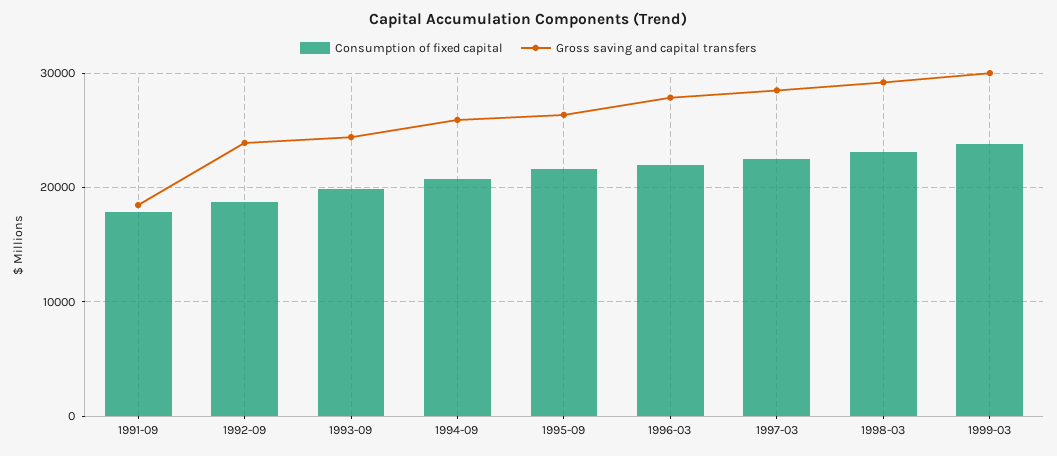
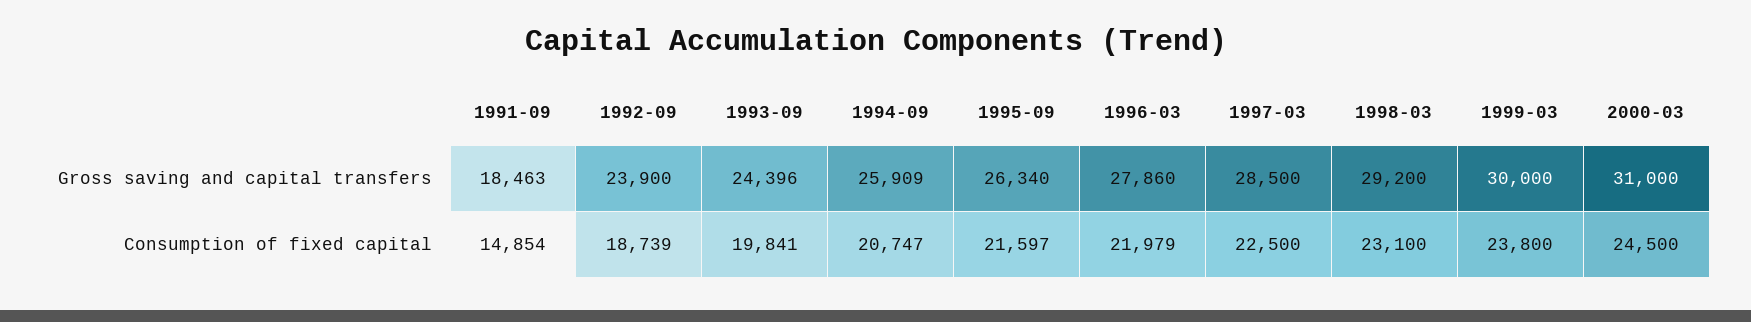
Consumption of fixed capital, 1991-09: 18000 -> 14854
Gross saving and capital transfers, 2000-03: none -> 31000
Consumption of fixed capital, 2000-03: none -> 24500

